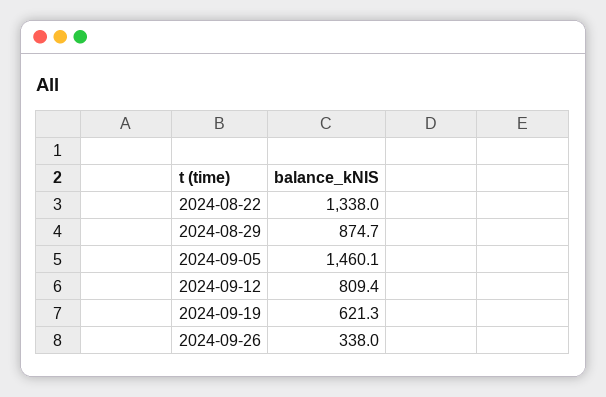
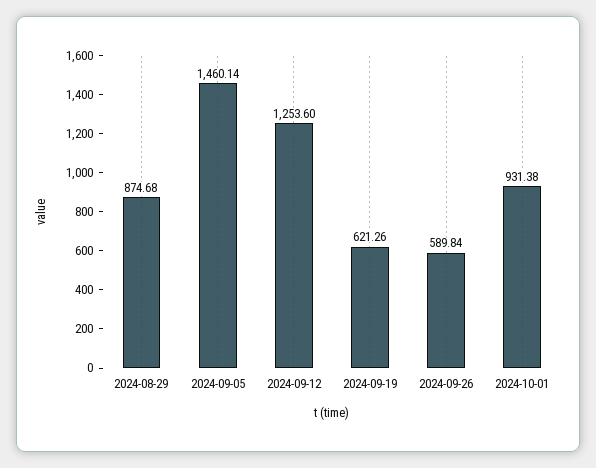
2024-08-22: 1338 -> none
2024-09-12: 809.4 -> 1253.6
2024-09-26: 338 -> 589.84
2024-10-01: none -> 931.38

